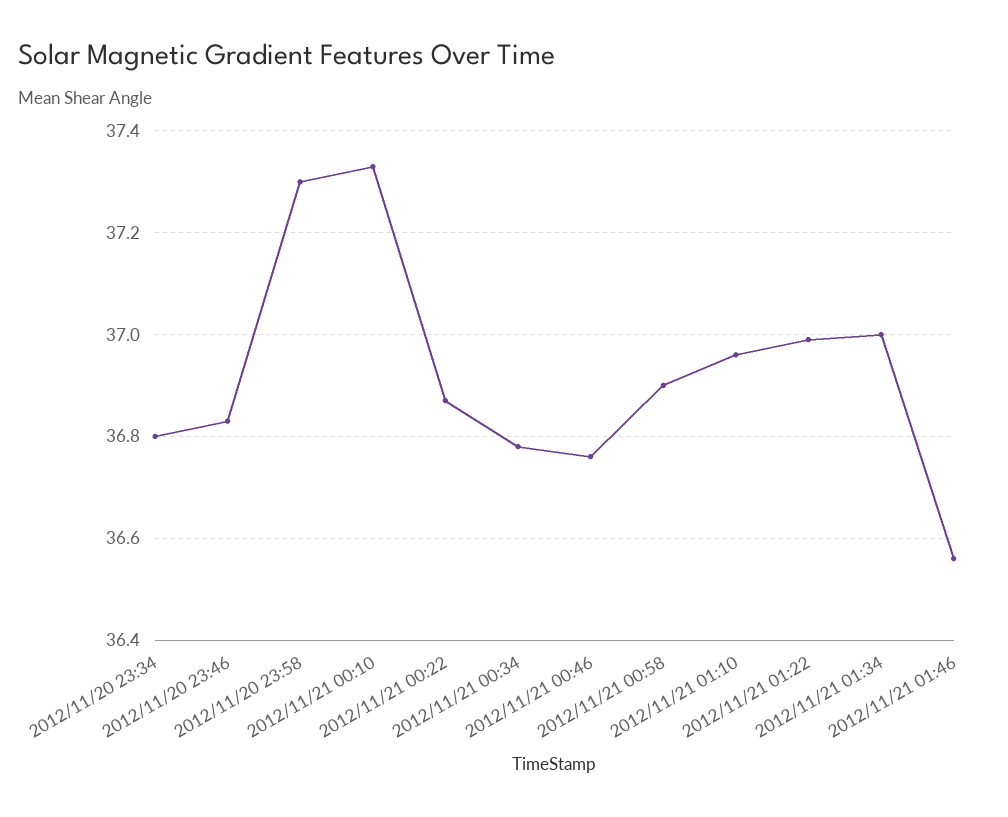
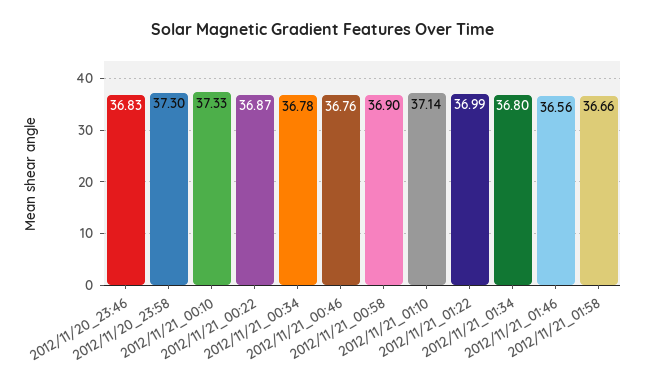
2012/11/20 23:34: 36.8 -> none
2012/11/21 01:10: 36.95 -> 37.14
2012/11/21 01:34: 37 -> 36.8
2012/11/21_01:58: none -> 36.66

